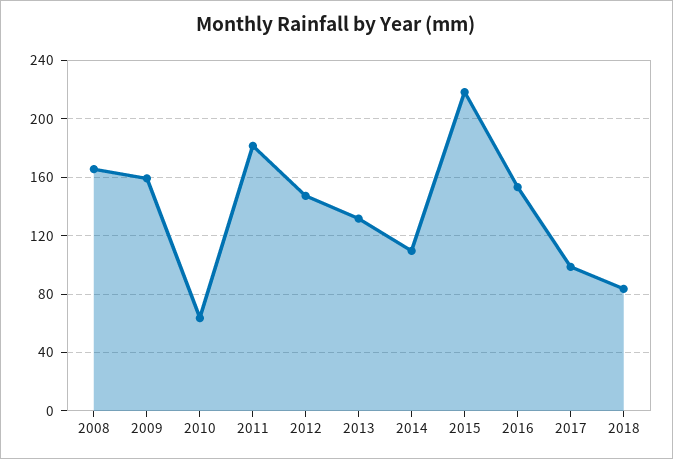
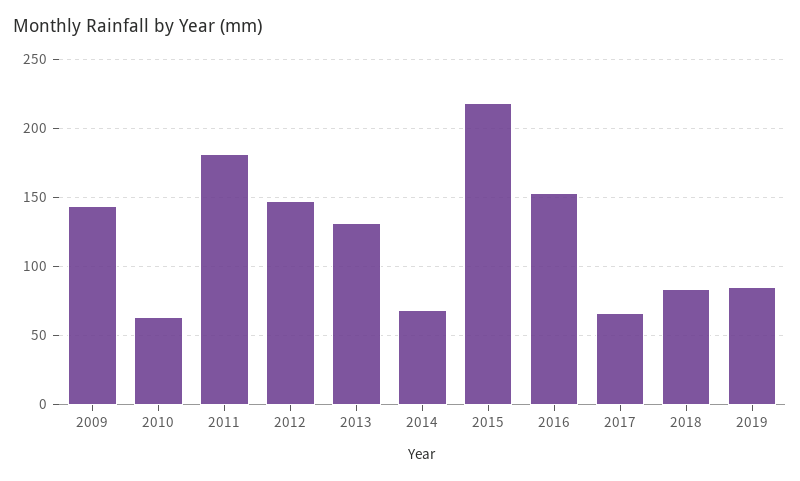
2008: 165 -> none
2009: 160 -> 145
2014: 110 -> 70
2017: 100 -> 65
2019: none -> 85

